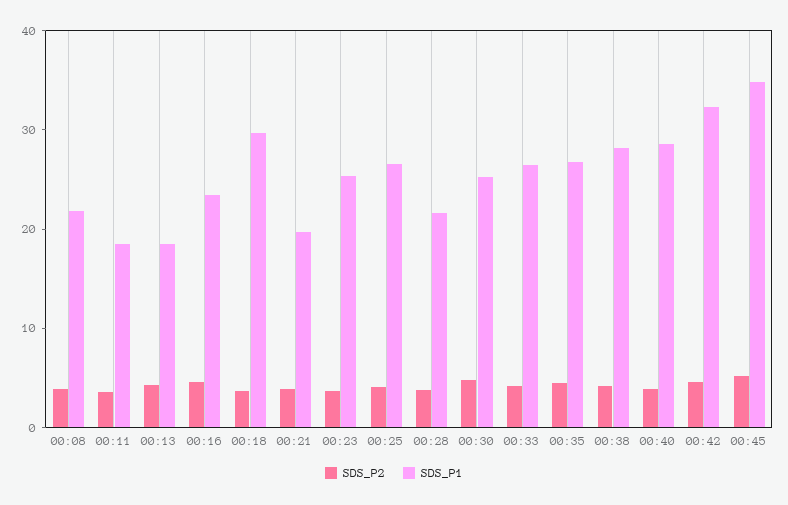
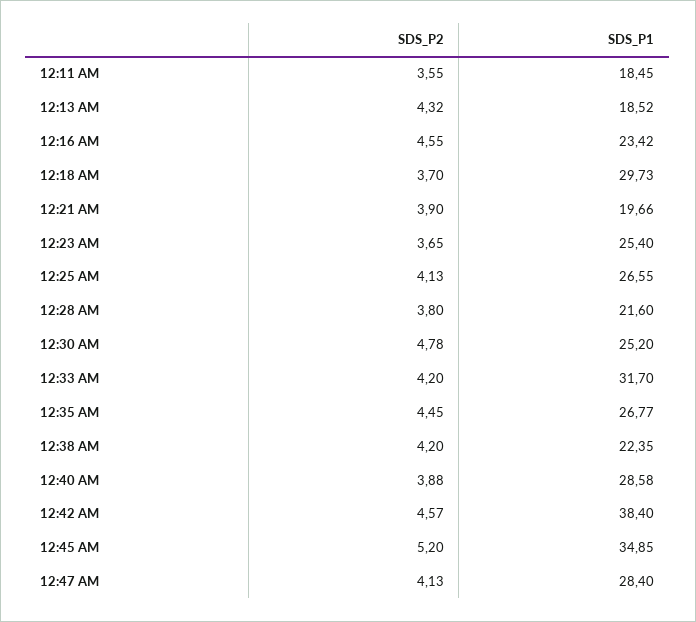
SDS_P2, 00:08: 4 -> none
SDS_P1, 00:08: 22 -> none
SDS_P1, 00:33: 26 -> 31.7
SDS_P1, 00:38: 28 -> 22.35
SDS_P1, 00:42: 32 -> 38.4
SDS_P2, 12:47 AM: none -> 4.13
SDS_P1, 12:47 AM: none -> 28.4

